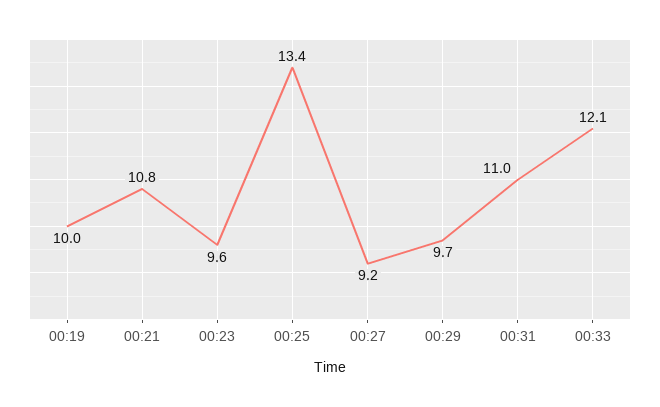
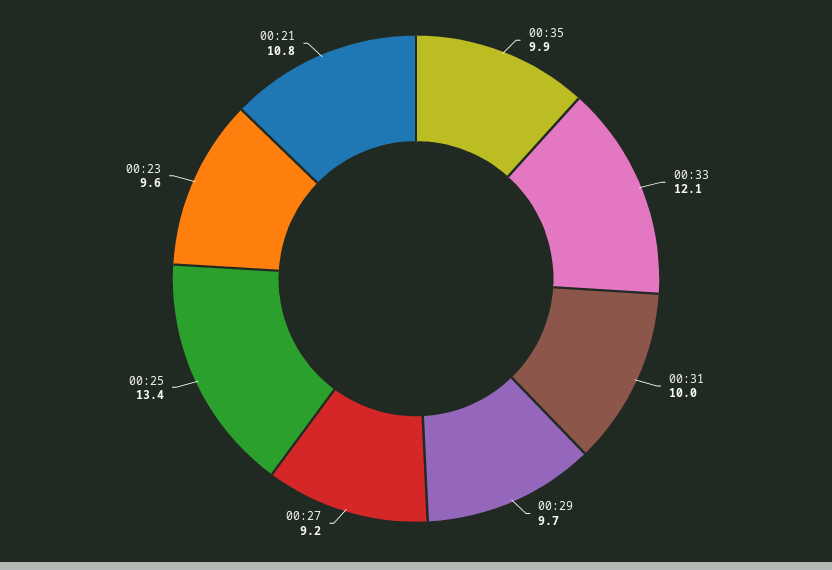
00:19: 10 -> none
00:31: 11 -> 10
00:35: none -> 9.9

